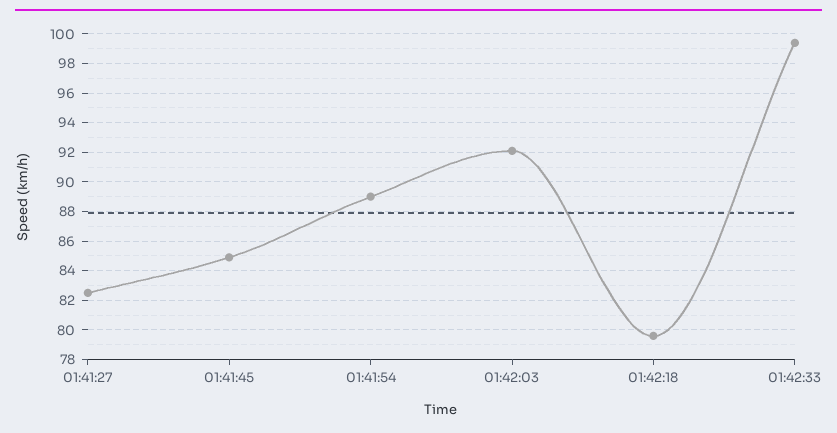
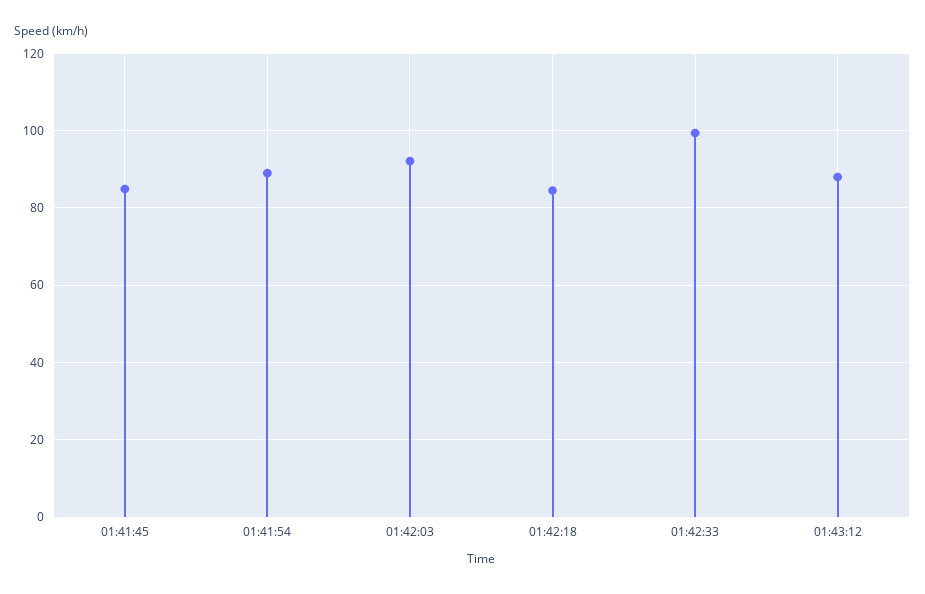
01:41:27: 82.5 -> none
01:42:18: 79.5 -> 84
01:43:12: none -> 88

